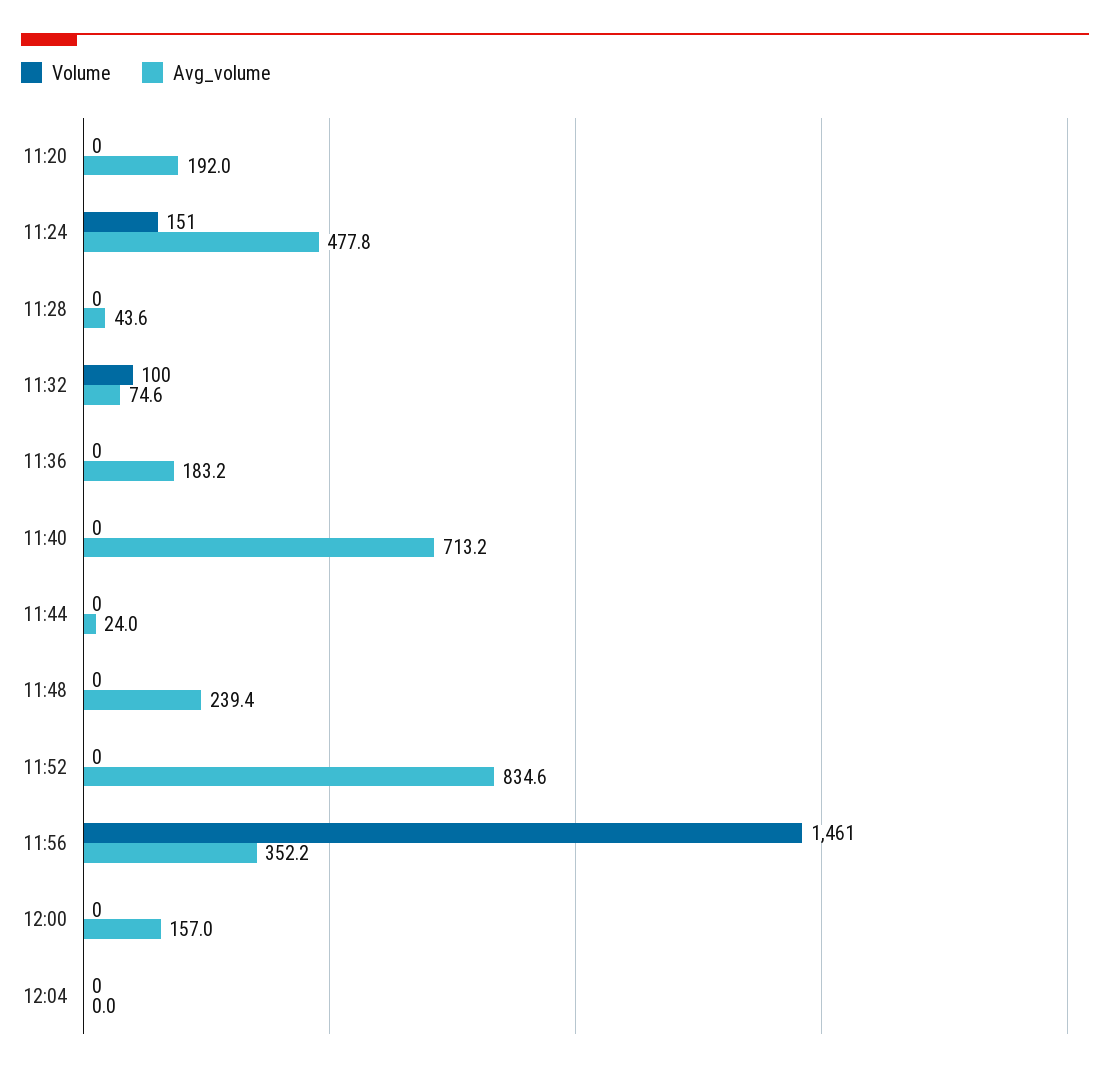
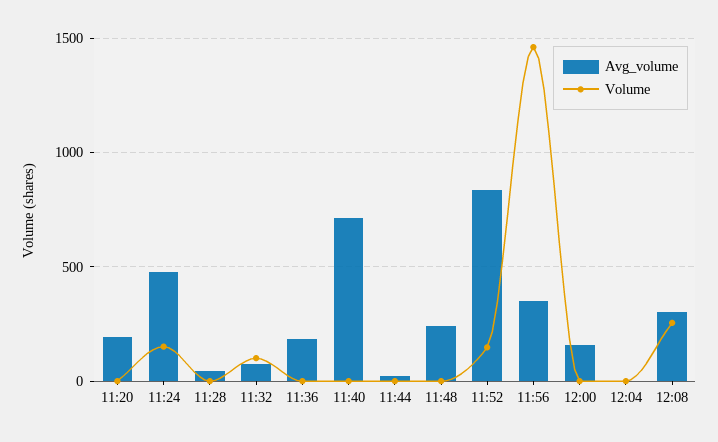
Volume, 11:52: 0 -> 150
Avg_volume, 12:08: none -> 300
Volume, 12:08: none -> 250

